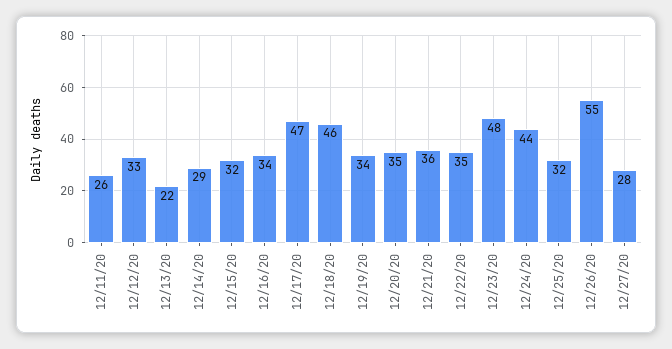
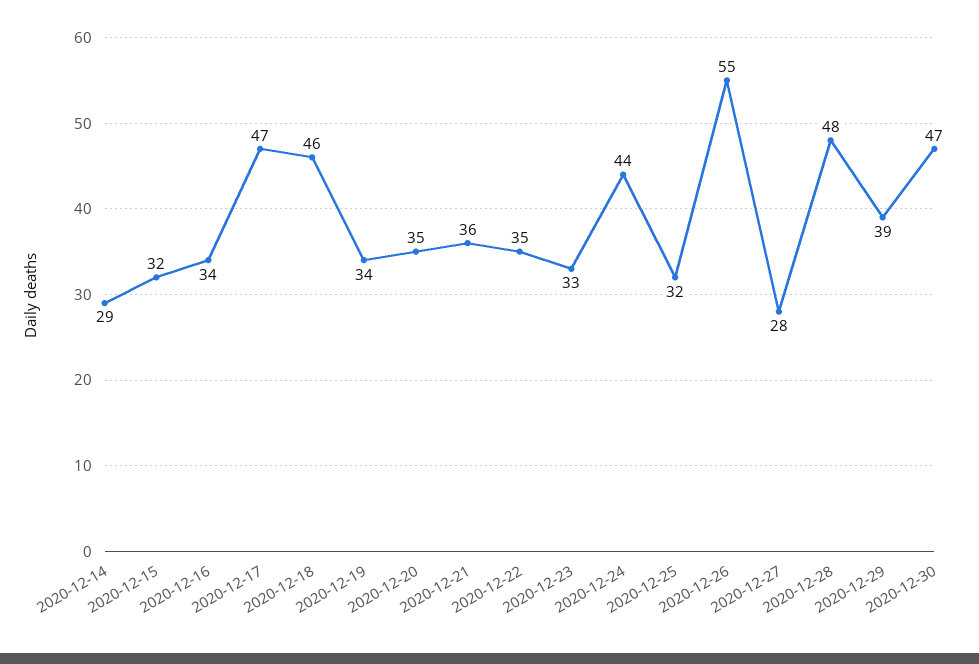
12/11/20: 26 -> none
12/12/20: 33 -> none
12/13/20: 22 -> none
12/23/20: 48 -> 33
2020-12-28: none -> 48
2020-12-29: none -> 39
2020-12-30: none -> 47

